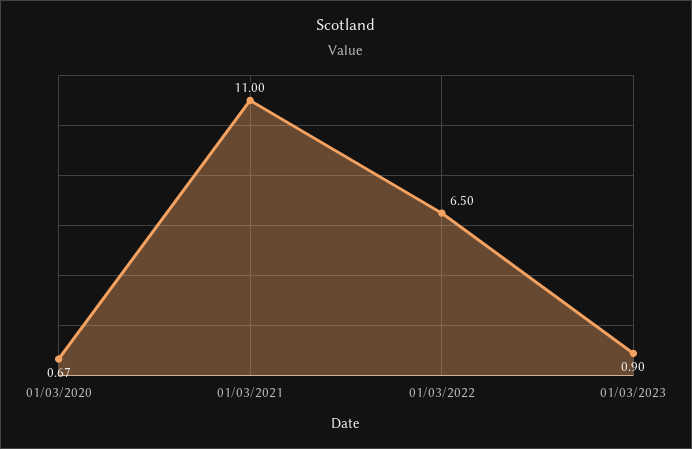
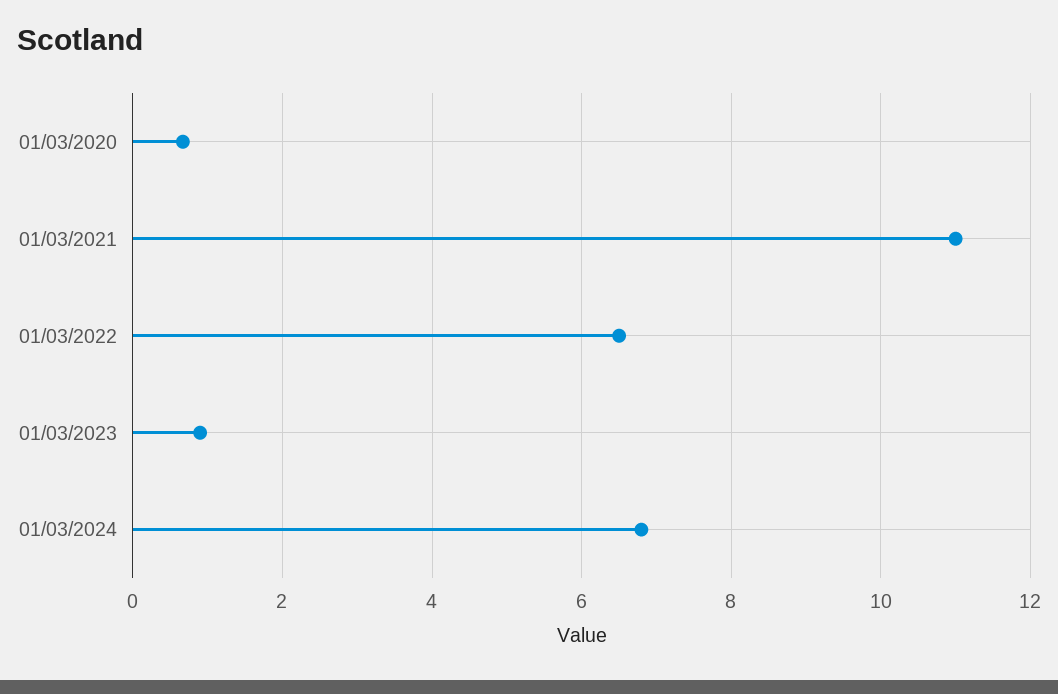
01/03/2024: none -> 6.8

